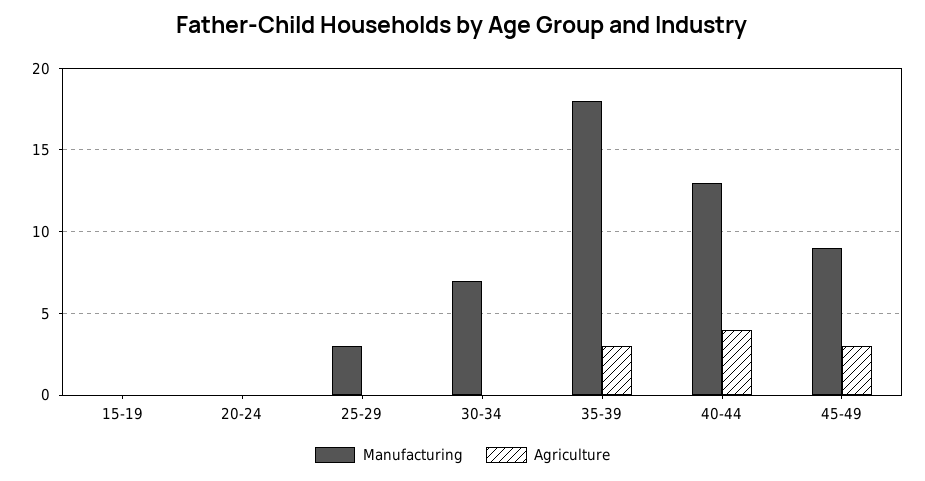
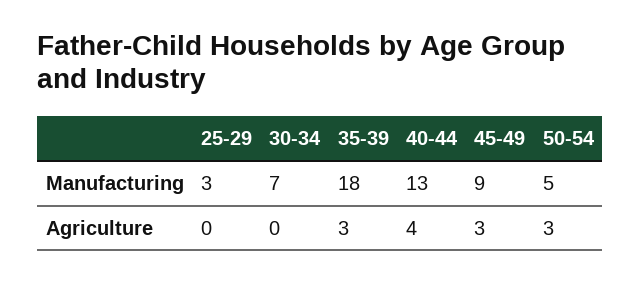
Manufacturing, 15-19: 0 -> none
Agriculture, 15-19: 0 -> none
Manufacturing, 20-24: 0 -> none
Agriculture, 20-24: 0 -> none
Manufacturing, 50-54: none -> 5
Agriculture, 50-54: none -> 3

